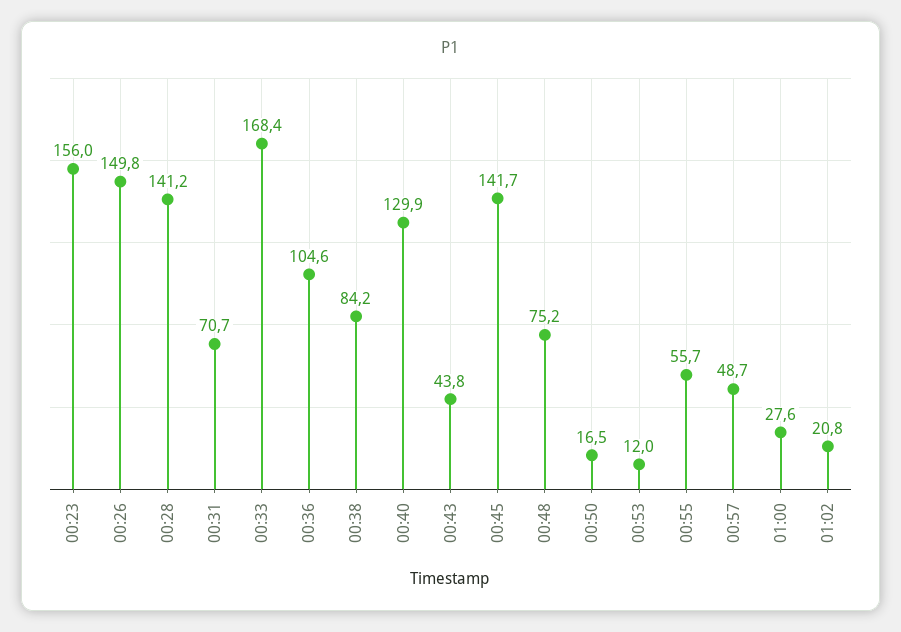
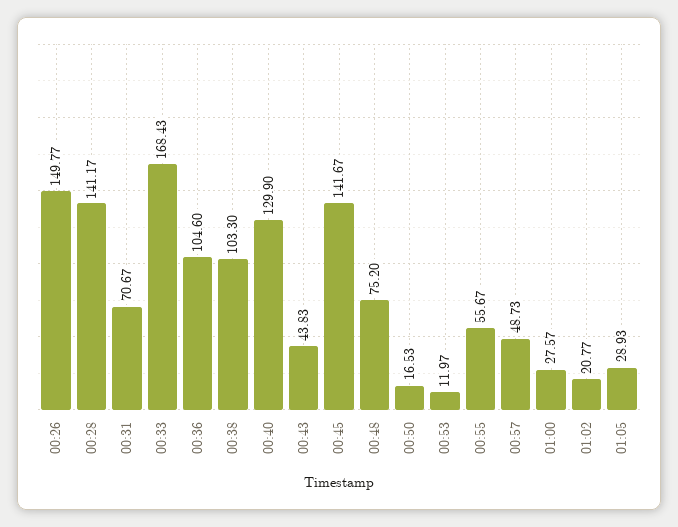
00:23: 156 -> none
00:38: 84.2 -> 103.3
01:05: none -> 28.93

